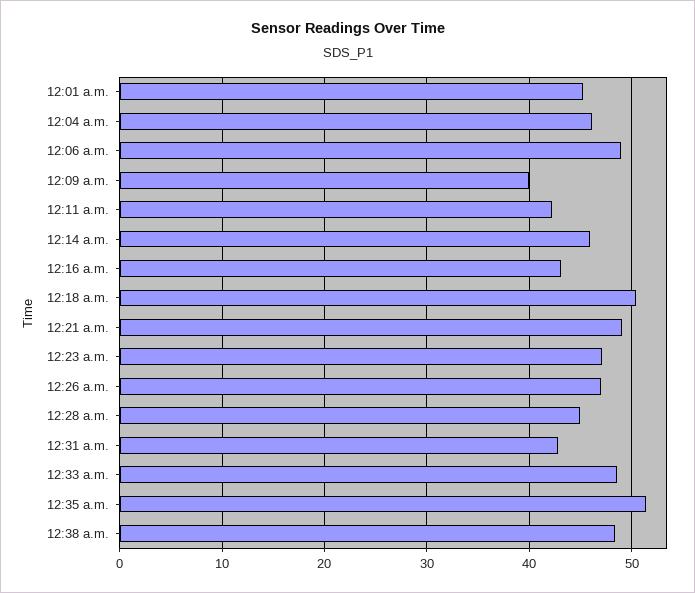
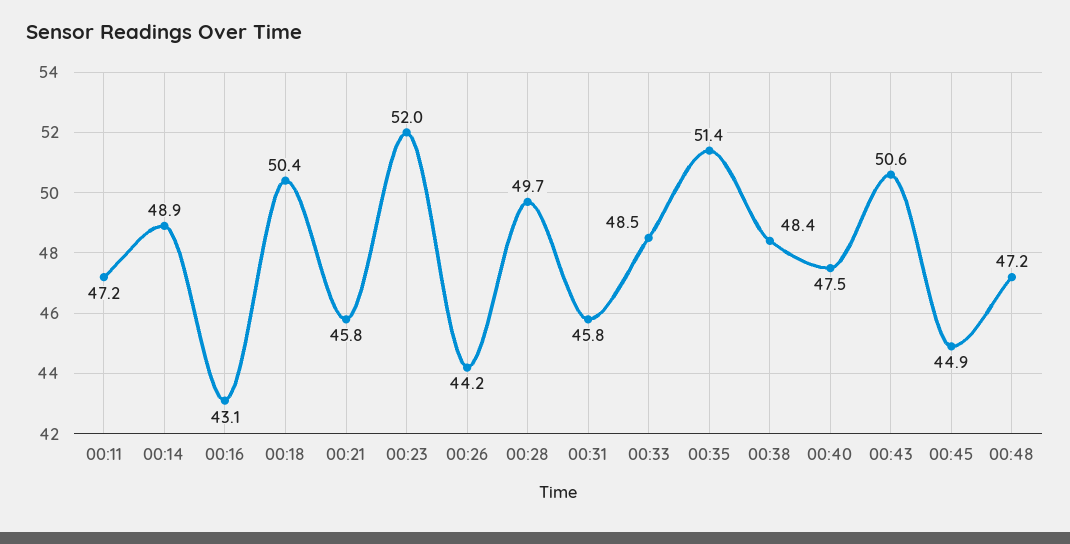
12:01 a.m.: 45 -> none
12:04 a.m.: 46 -> none
12:06 a.m.: 49 -> none
12:09 a.m.: 40 -> none
12:11 a.m.: 42 -> 47.2
12:14 a.m.: 46 -> 48.9
12:21 a.m.: 49 -> 45.8
12:23 a.m.: 47 -> 52
12:26 a.m.: 47 -> 44.2
12:28 a.m.: 45 -> 49.7
12:31 a.m.: 43 -> 45.8
00:40: none -> 47.5
00:43: none -> 50.6
00:45: none -> 44.9
00:48: none -> 47.2

